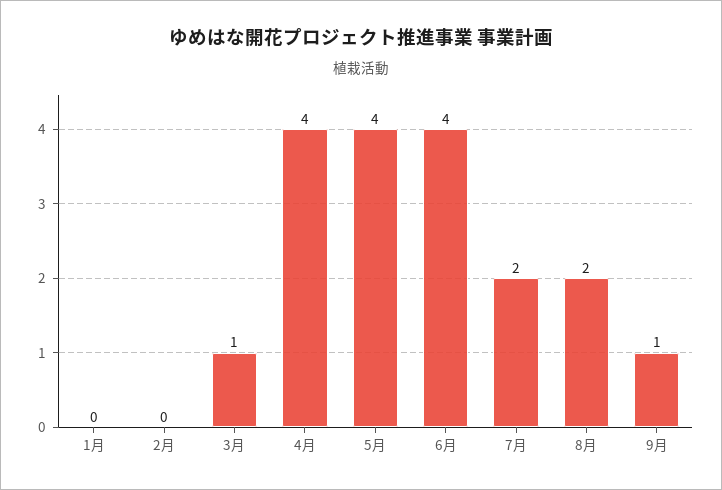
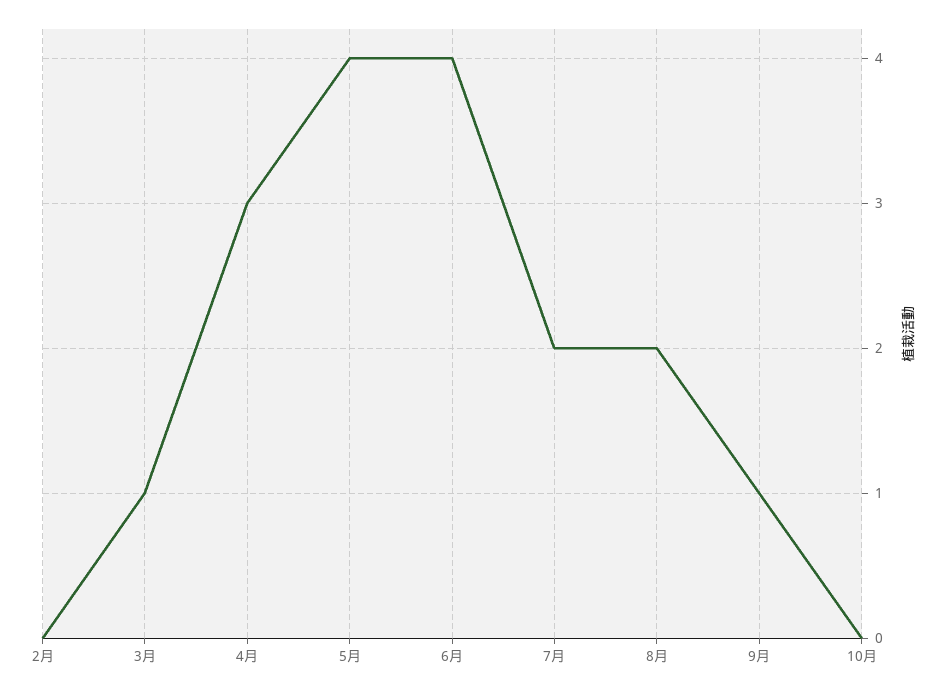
1月: 0 -> none
4月: 4 -> 3
10月: none -> 0

